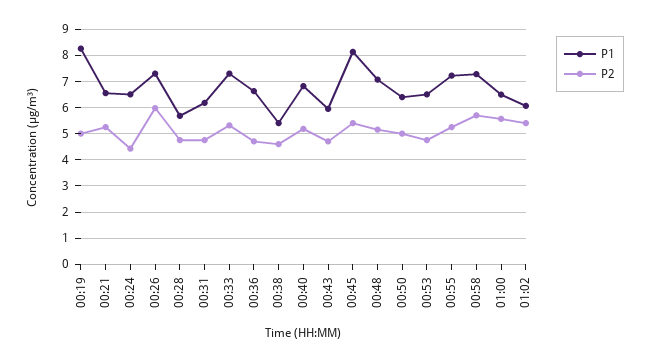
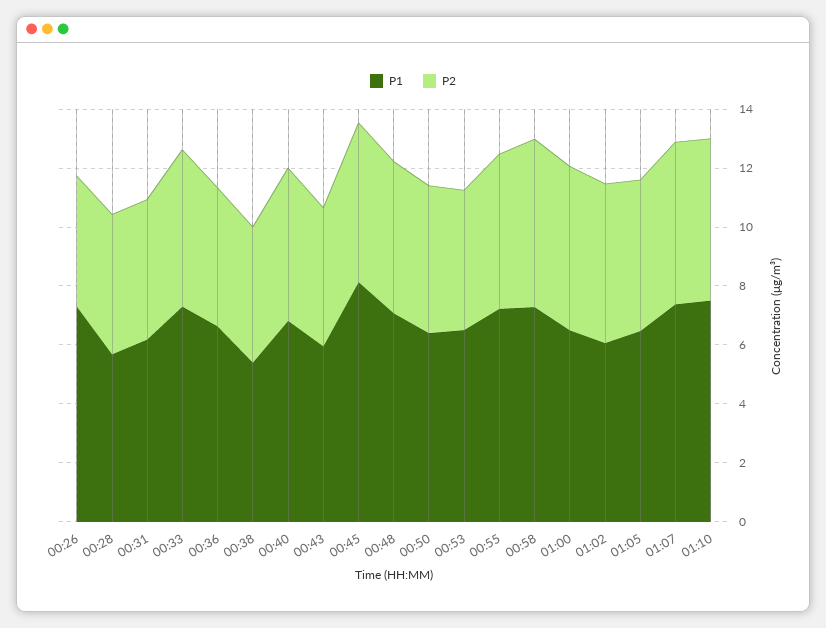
P1, 00:19: 8.25 -> none
P2, 00:19: 5 -> none
P1, 00:21: 6.5 -> none
P2, 00:21: 5.25 -> none
P1, 00:24: 6.5 -> none
P2, 00:24: 4.5 -> none
P2, 00:26: 6 -> 4.5
P1, 01:05: none -> 6.5
P2, 01:05: none -> 5
P1, 01:07: none -> 7.5
P2, 01:07: none -> 5.5
P1, 01:10: none -> 7.5
P2, 01:10: none -> 5.5

